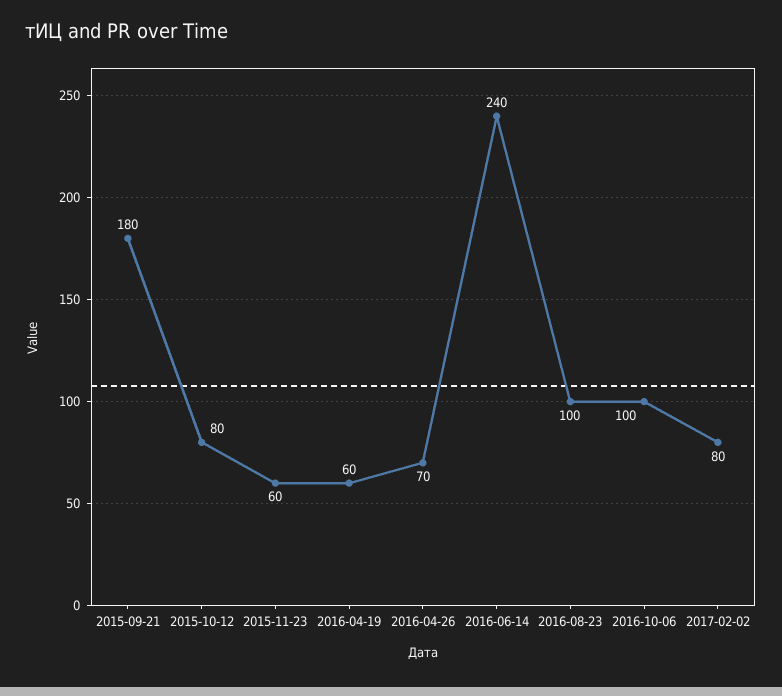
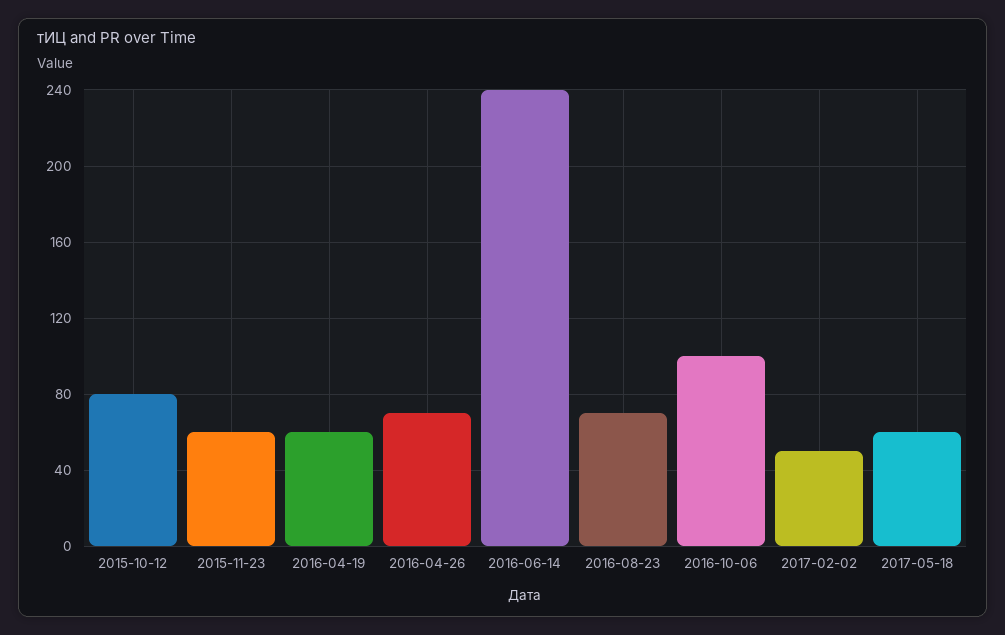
2015-09-21: 180 -> none
2016-08-23: 100 -> 70
2017-02-02: 80 -> 50
2017-05-18: none -> 60

